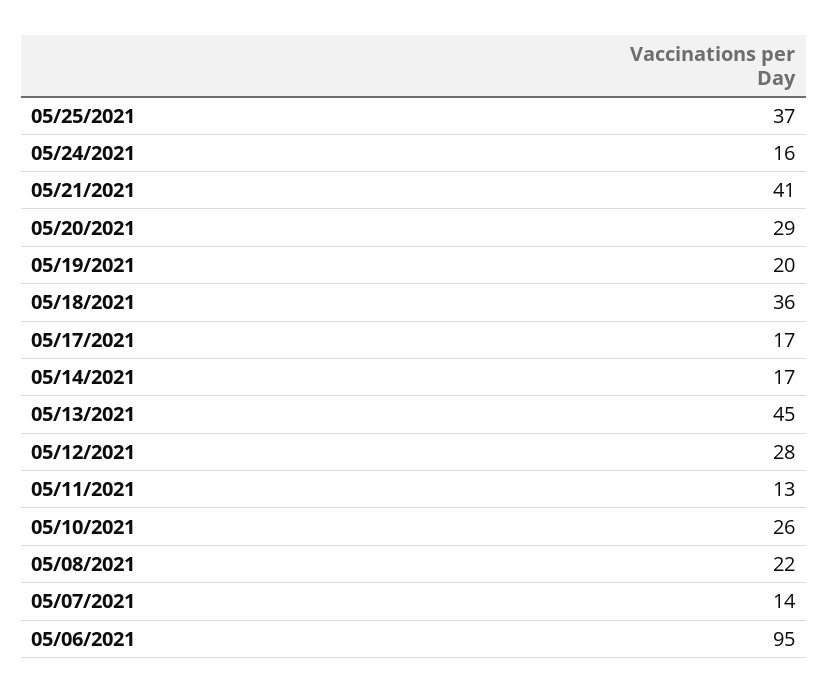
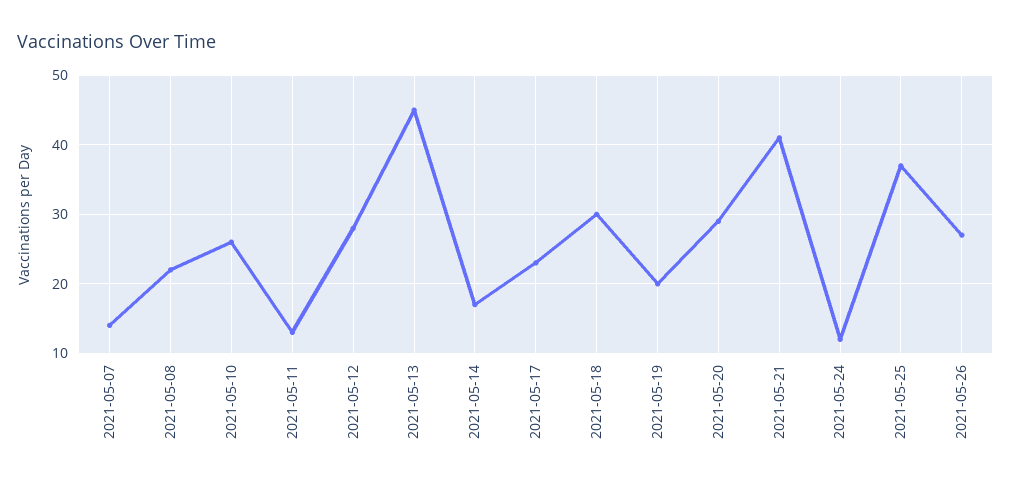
05/24/2021: 16 -> 12
05/18/2021: 36 -> 30
05/17/2021: 17 -> 23
05/06/2021: 95 -> none
2021-05-26: none -> 27

